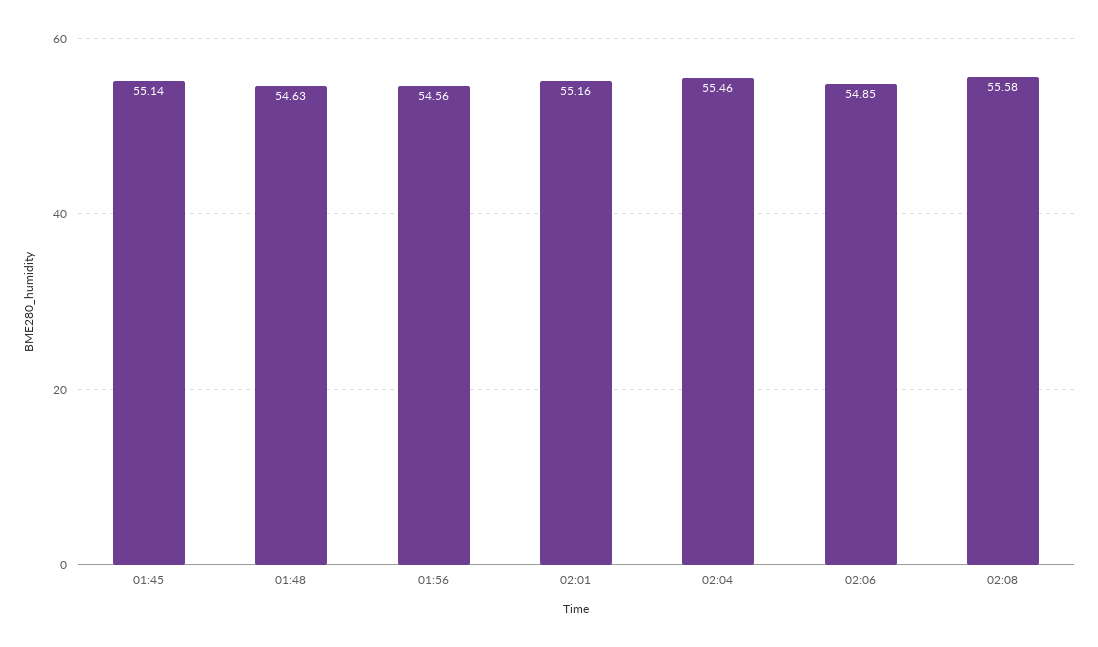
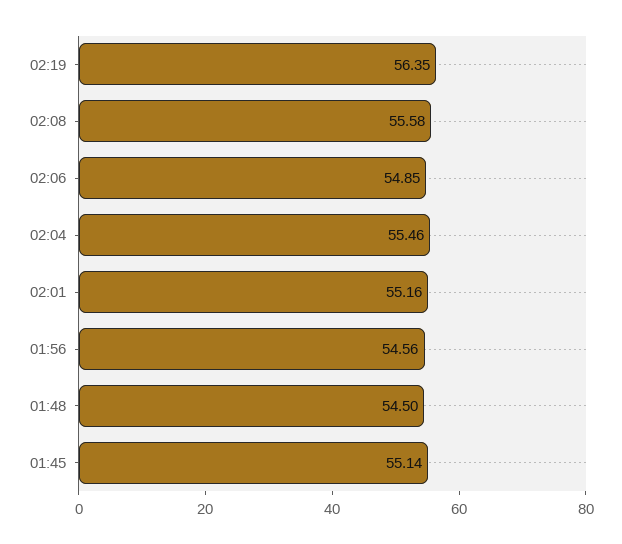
01:48: 54.63 -> 54.5
02:19: none -> 56.35

